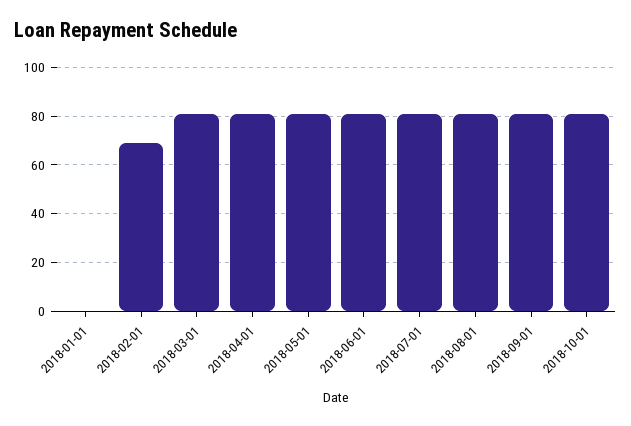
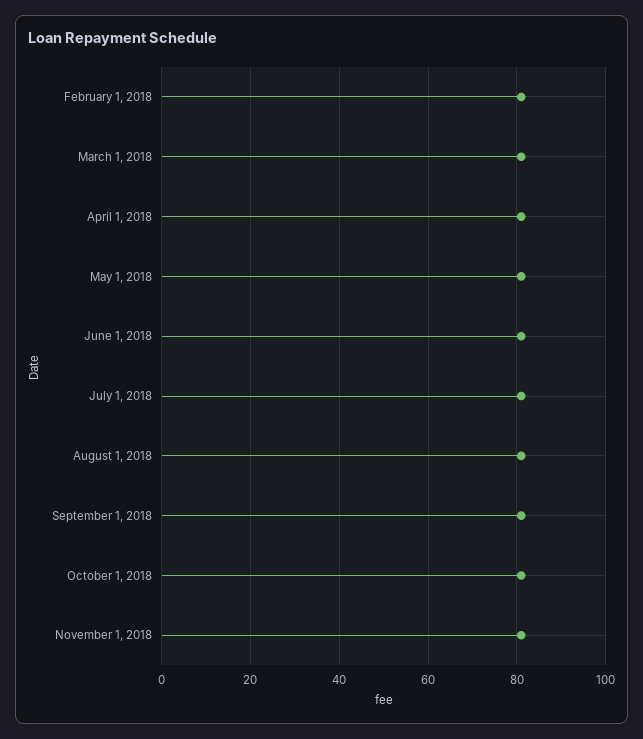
2018-01-01: 0 -> none
2018-02-01: 70 -> 80
November 1, 2018: none -> 80

